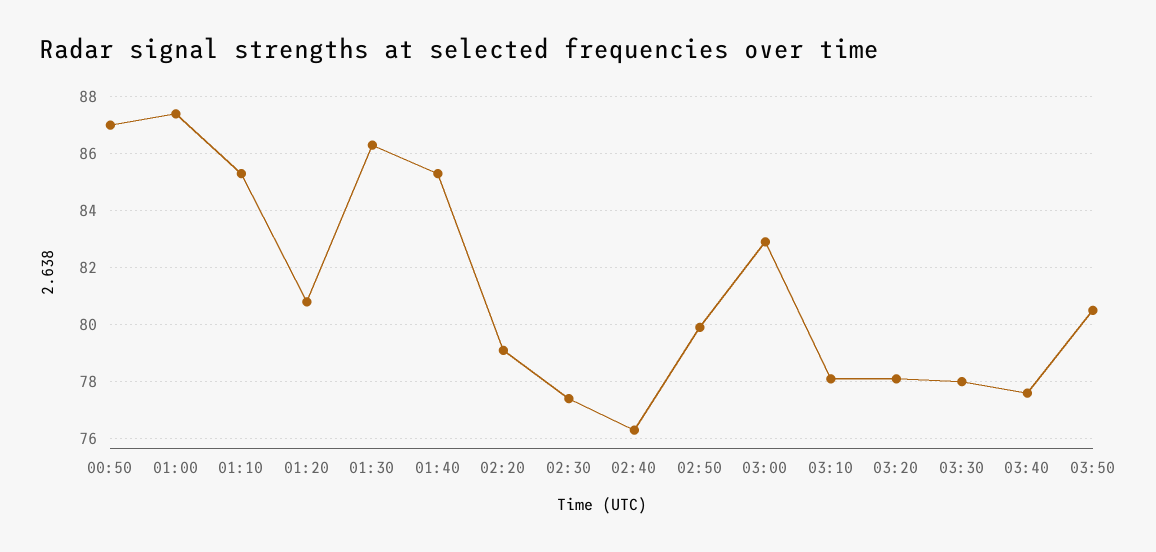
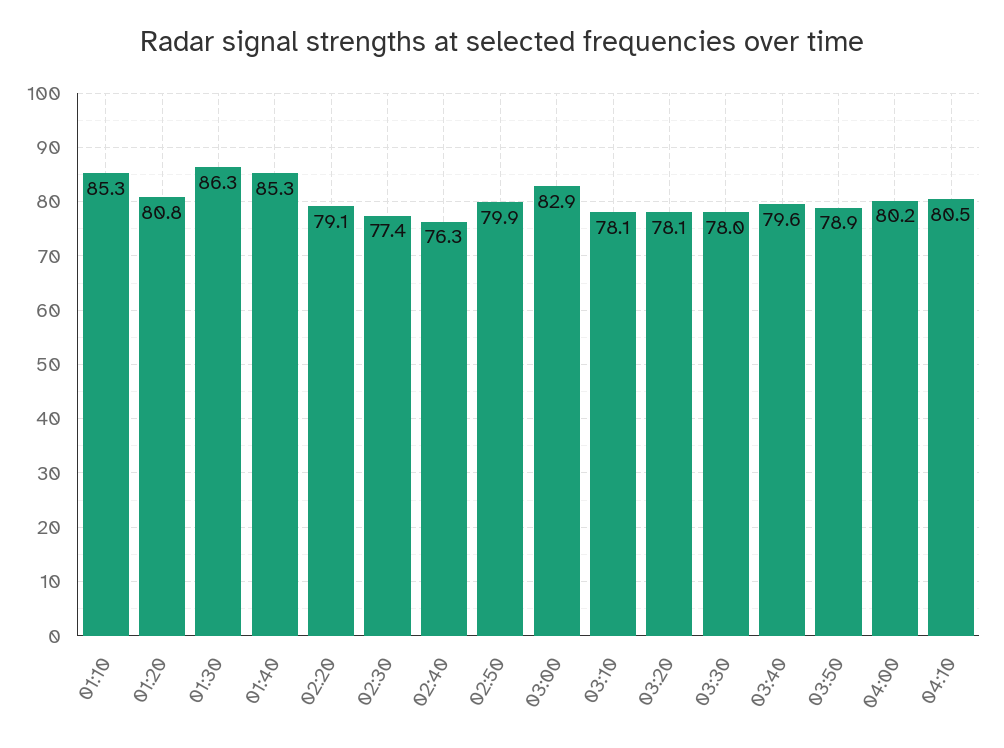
00:50: 87 -> none
01:00: 87.5 -> none
03:40: 77.5 -> 79.6
03:50: 80.5 -> 78.9
04:00: none -> 80.2
04:10: none -> 80.5

